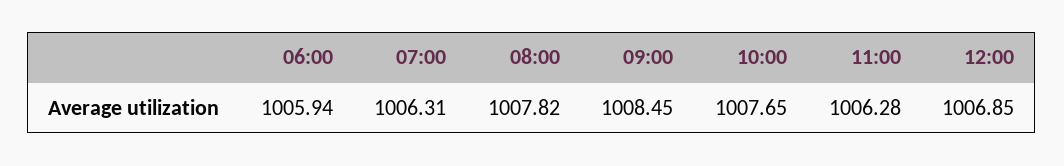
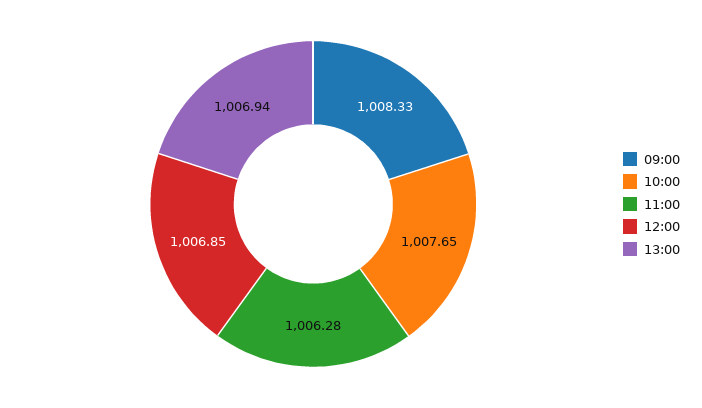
06:00: 1005.94 -> none
07:00: 1006.31 -> none
08:00: 1007.82 -> none
09:00: 1008.45 -> 1008.33
13:00: none -> 1006.94

